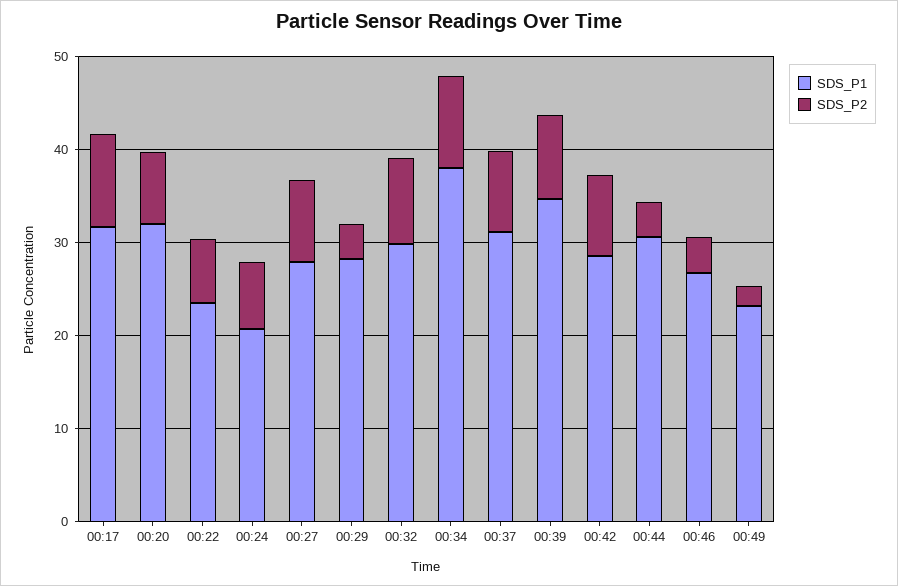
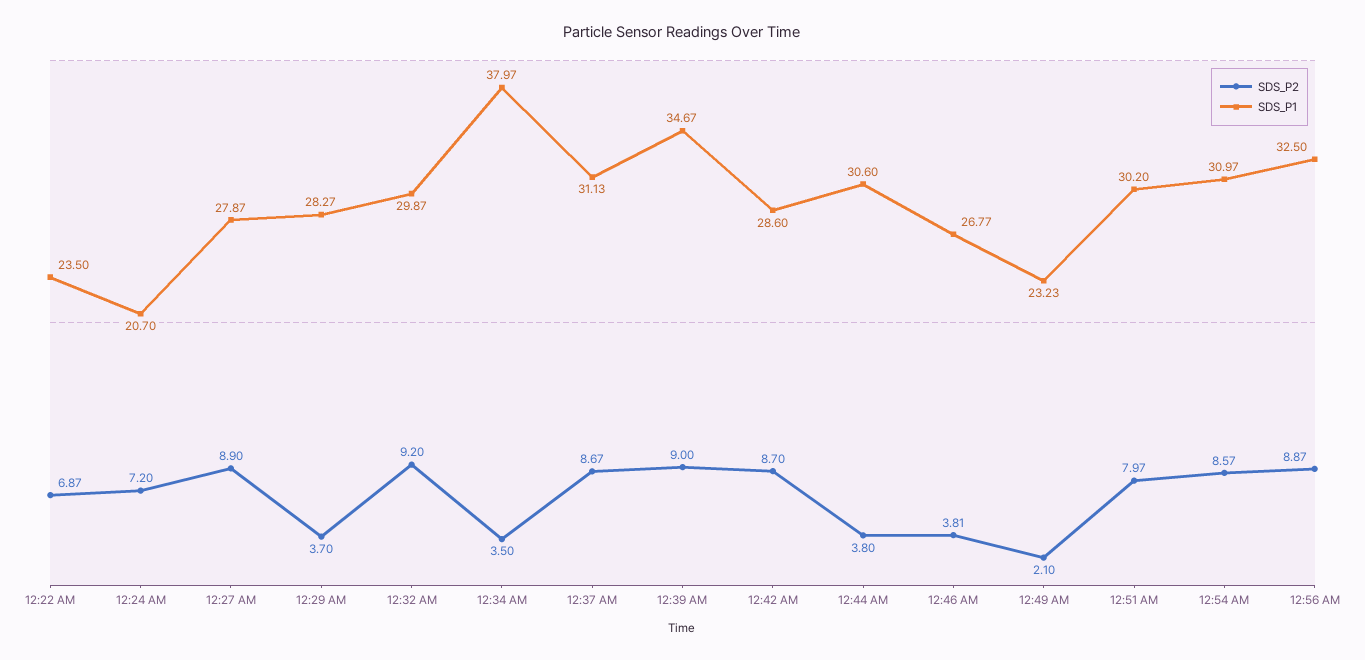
SDS_P1, 00:17: 32 -> none
SDS_P2, 00:17: 10 -> none
SDS_P1, 00:20: 32 -> none
SDS_P2, 00:20: 8 -> none
SDS_P2, 00:34: 10 -> 3.5
SDS_P2, 12:51 AM: none -> 7.97
SDS_P1, 12:51 AM: none -> 30.2
SDS_P2, 12:54 AM: none -> 8.57
SDS_P1, 12:54 AM: none -> 30.97
SDS_P2, 12:56 AM: none -> 8.87
SDS_P1, 12:56 AM: none -> 32.5

